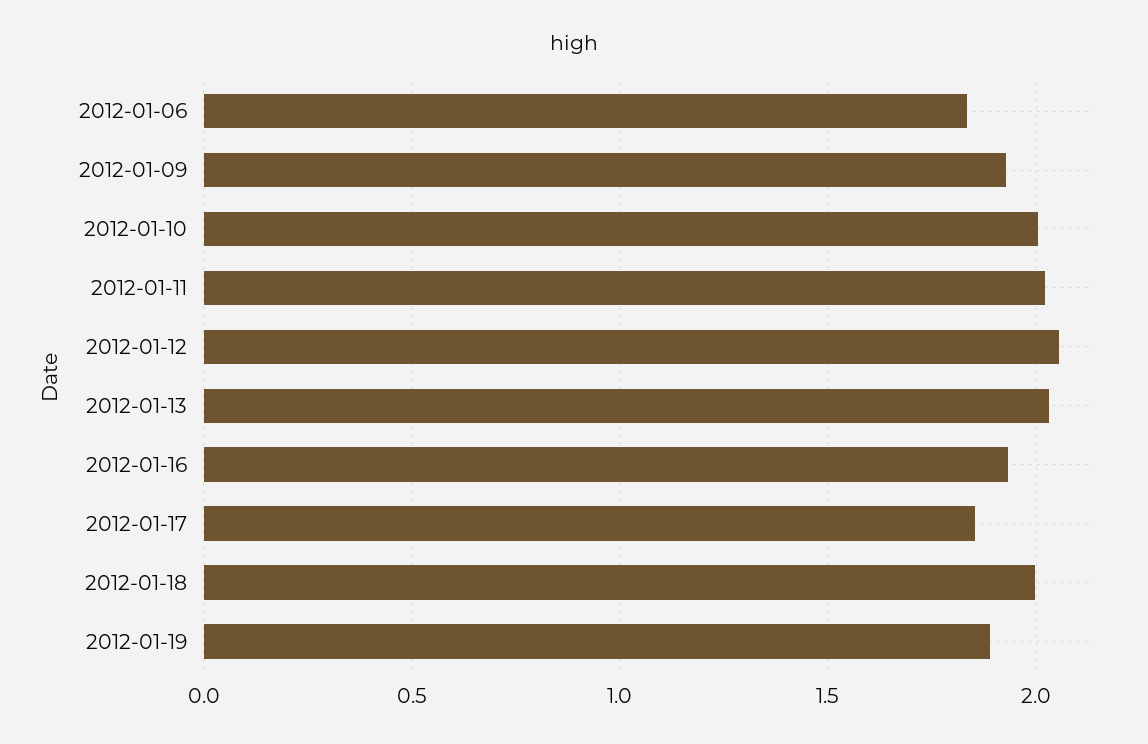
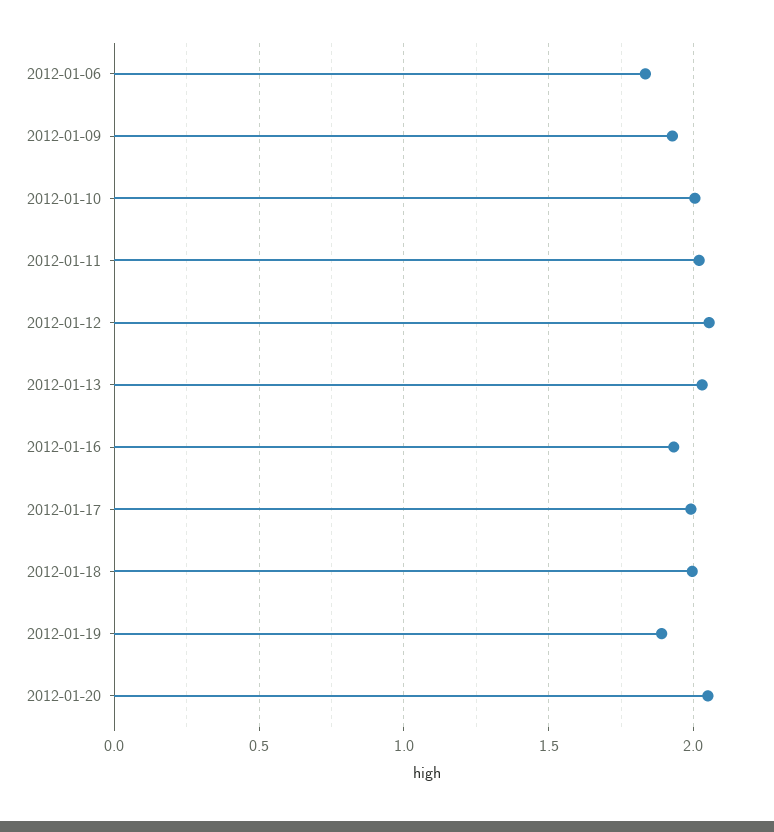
2012-01-17: 1.85 -> 2
2012-01-20: none -> 2.05

